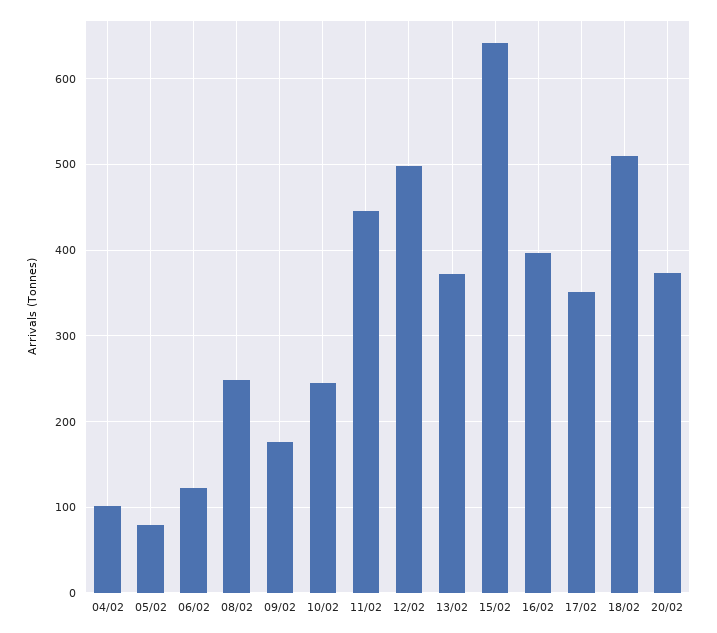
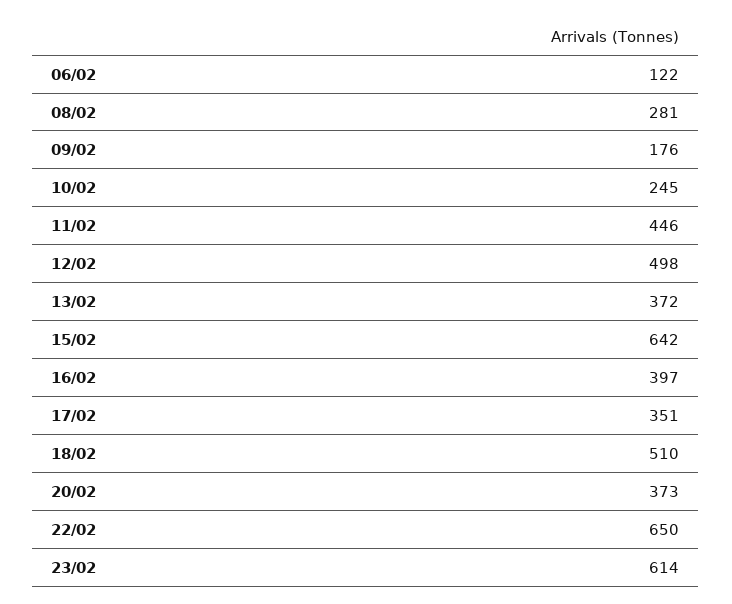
04/02: 100 -> none
05/02: 80 -> none
08/02: 250 -> 281
22/02: none -> 650
23/02: none -> 614

